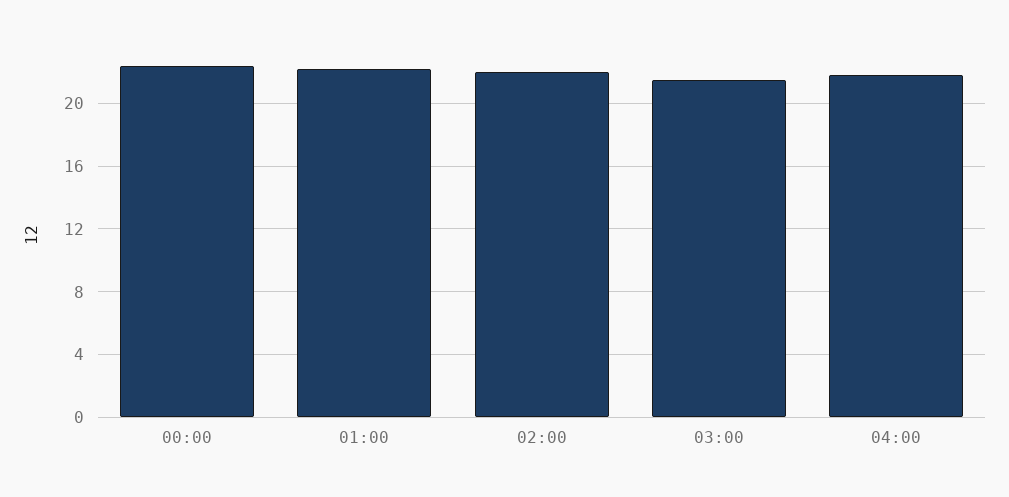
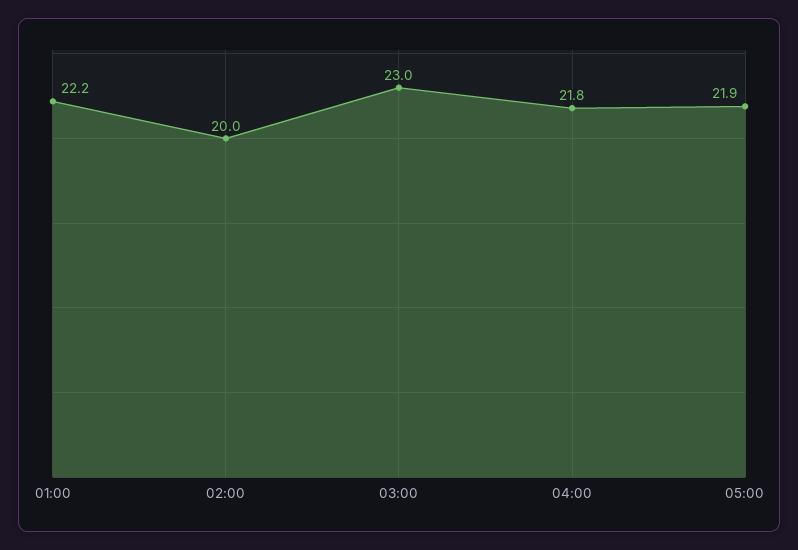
00:00: 22.5 -> none
02:00: 22 -> 20
03:00: 21.5 -> 23
05:00: none -> 21.9

